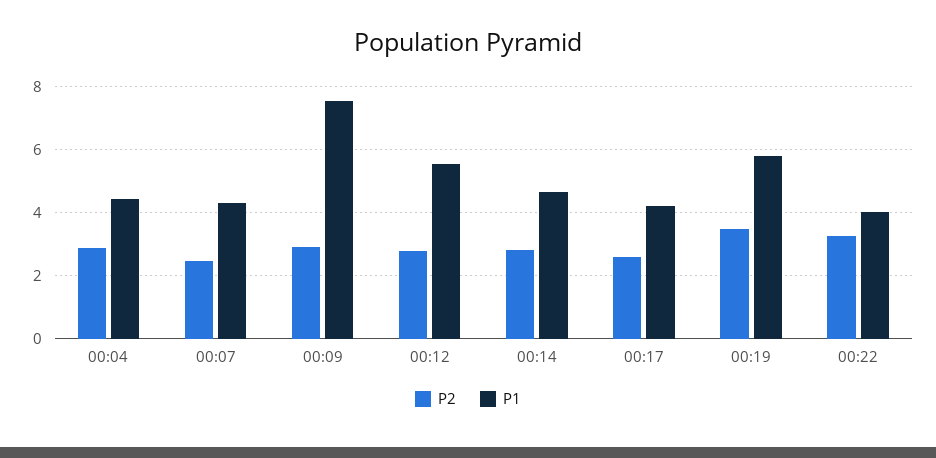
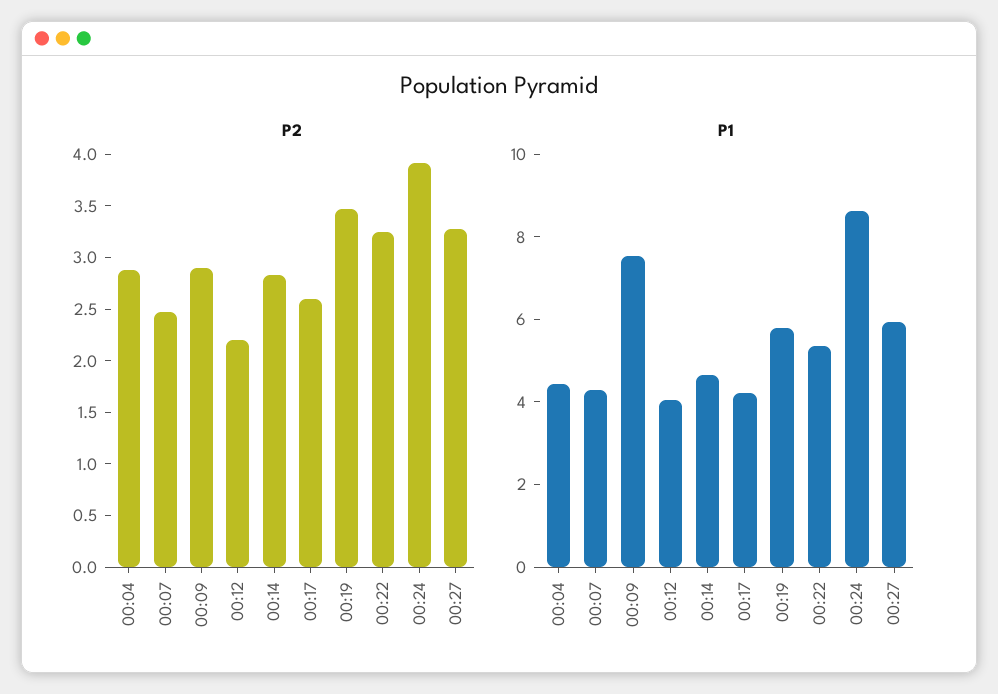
P2, 00:12: 2.8 -> 2.2
P1, 00:12: 5.6 -> 4
P1, 00:22: 4 -> 5.5
P2, 00:24: none -> 3.9
P2, 00:27: none -> 3.3
P1, 00:24: none -> 8.5
P1, 00:27: none -> 6

